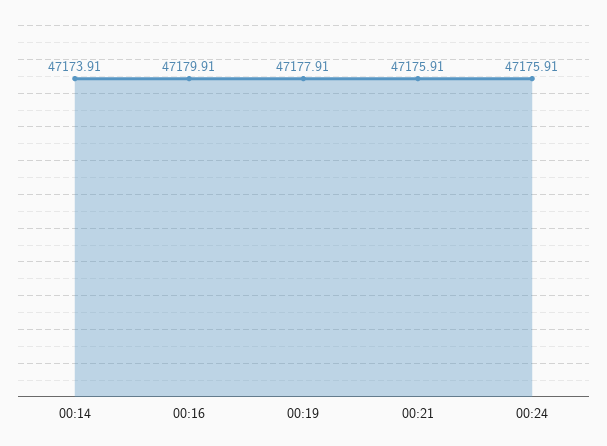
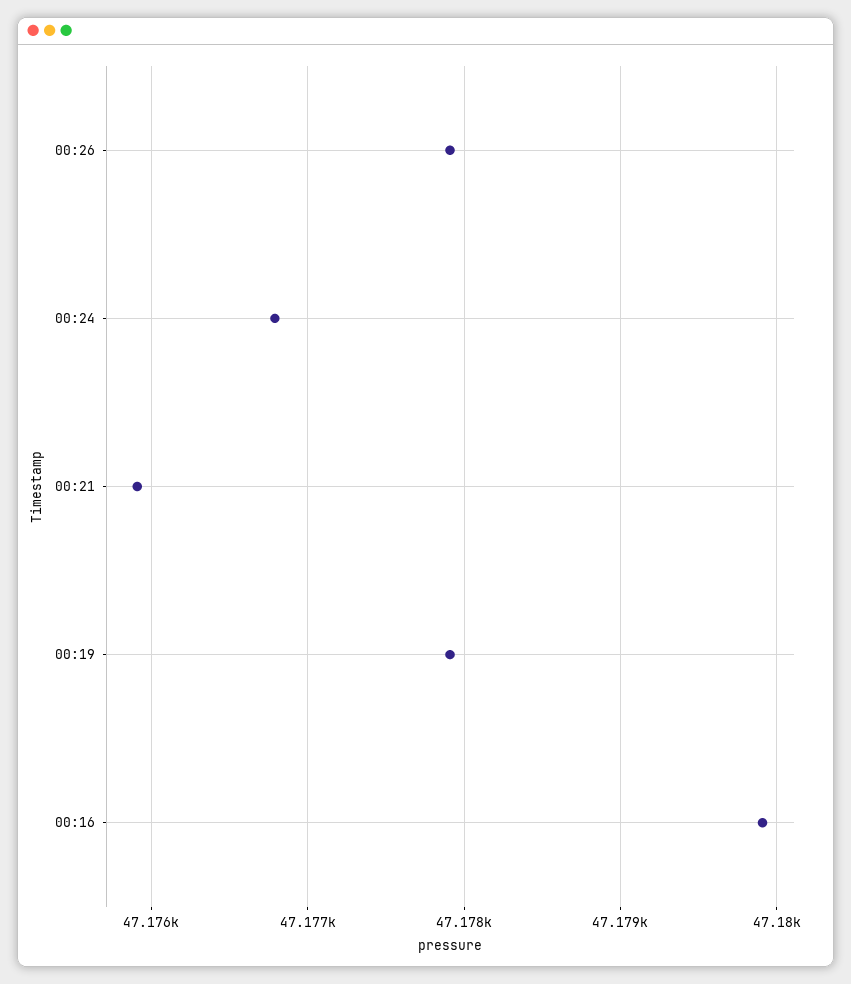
00:14: 47173.91 -> none
00:24: 47175.91 -> 47176.8
00:26: none -> 47177.9

